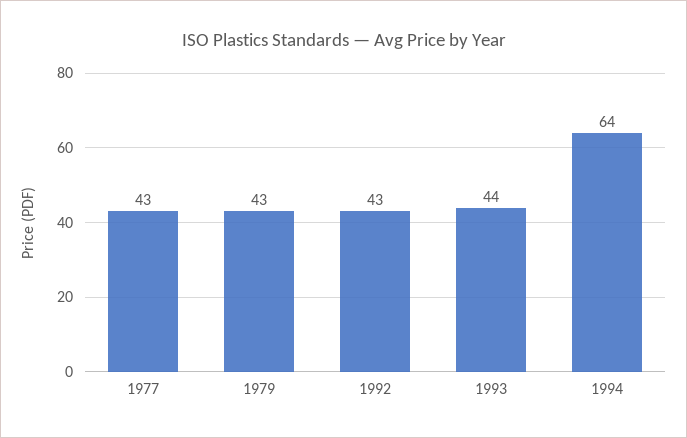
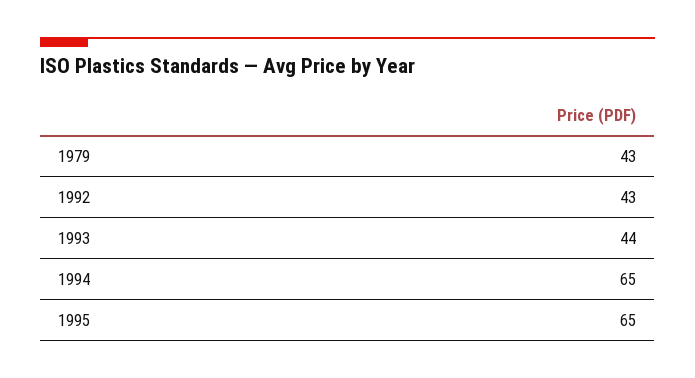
1977: 43 -> none
1994: 64 -> 65
1995: none -> 65

